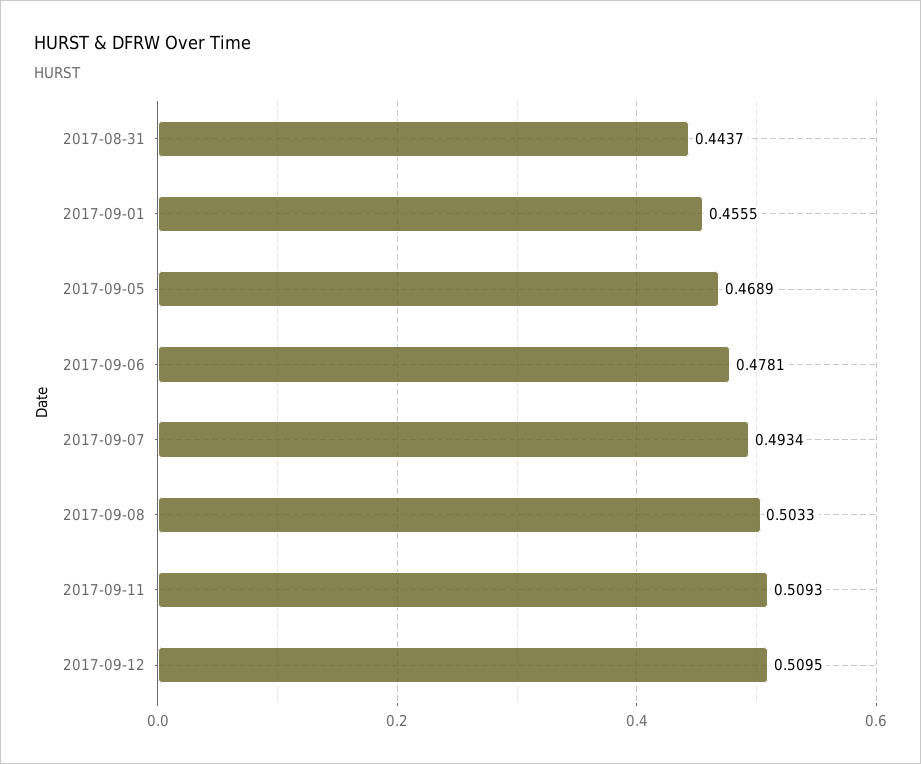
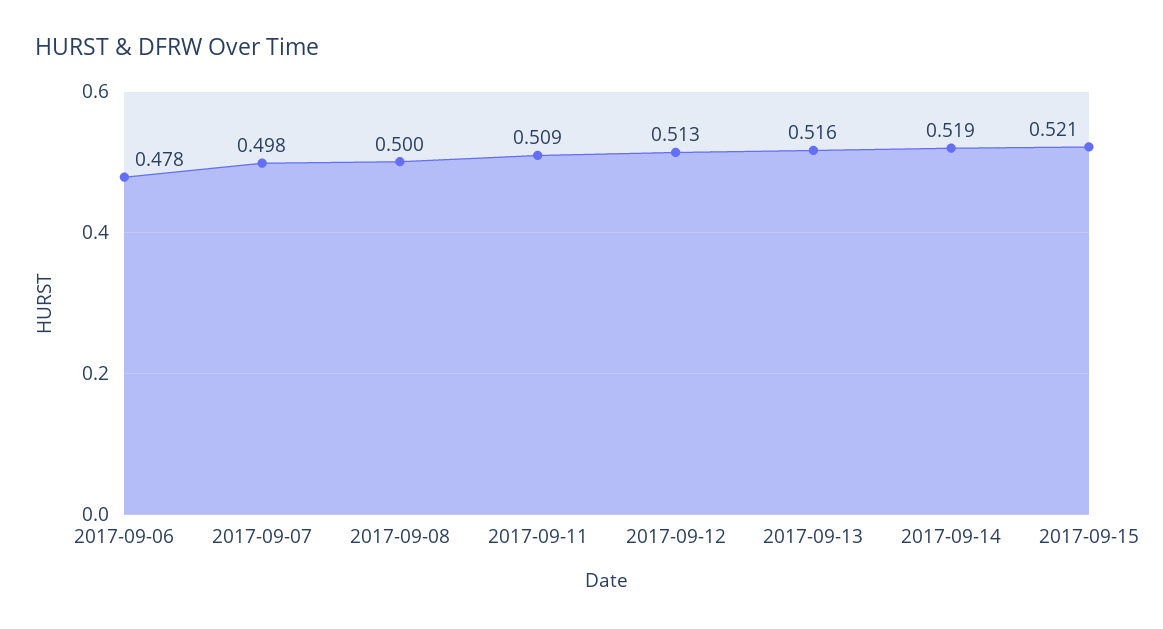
2017-08-31: 0.4437 -> none
2017-09-01: 0.4555 -> none
2017-09-05: 0.4689 -> none
2017-09-07: 0.4934 -> 0.498
2017-09-08: 0.5033 -> 0.5
2017-09-12: 0.5095 -> 0.513
2017-09-13: none -> 0.516
2017-09-14: none -> 0.519
2017-09-15: none -> 0.521

